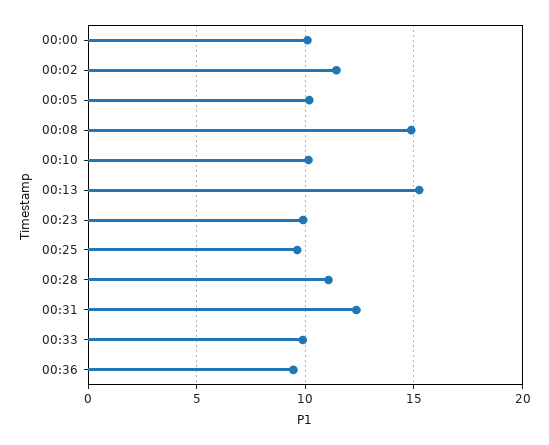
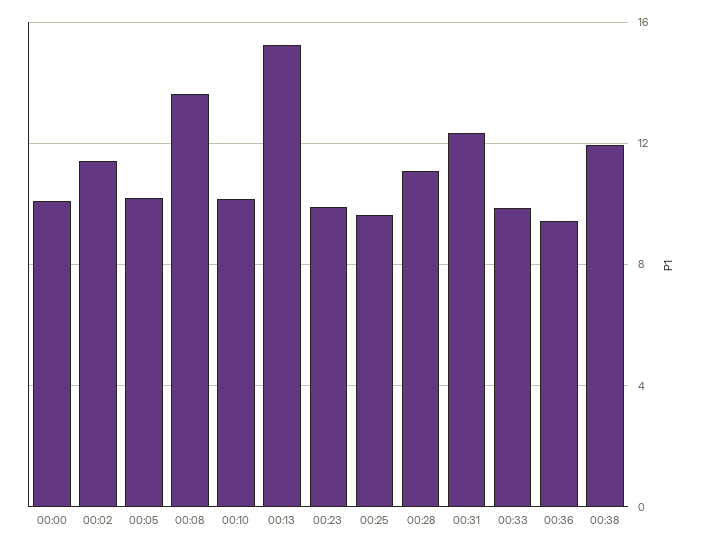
00:08: 15 -> 13.5
00:38: none -> 12

